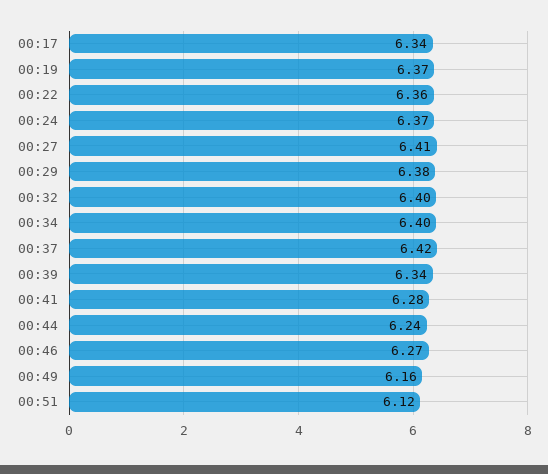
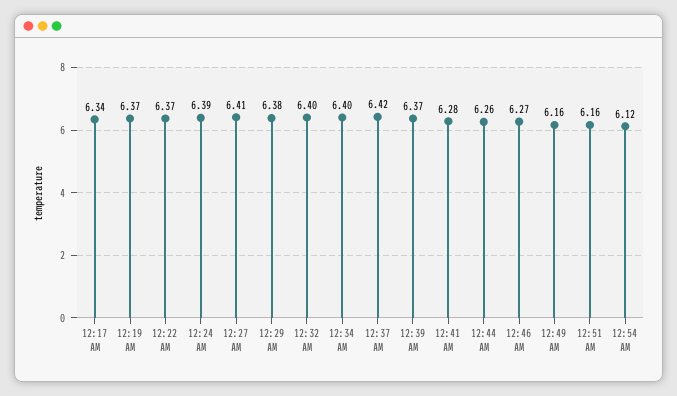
00:22: 6.36 -> 6.37
00:24: 6.37 -> 6.39
00:39: 6.34 -> 6.37
00:44: 6.24 -> 6.26
00:51: 6.12 -> 6.16
12:54 AM: none -> 6.12

